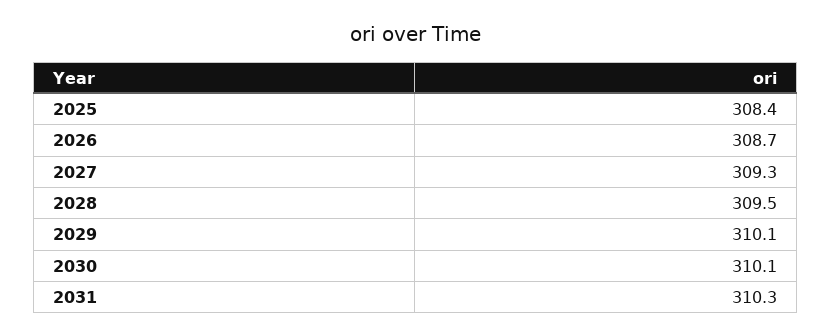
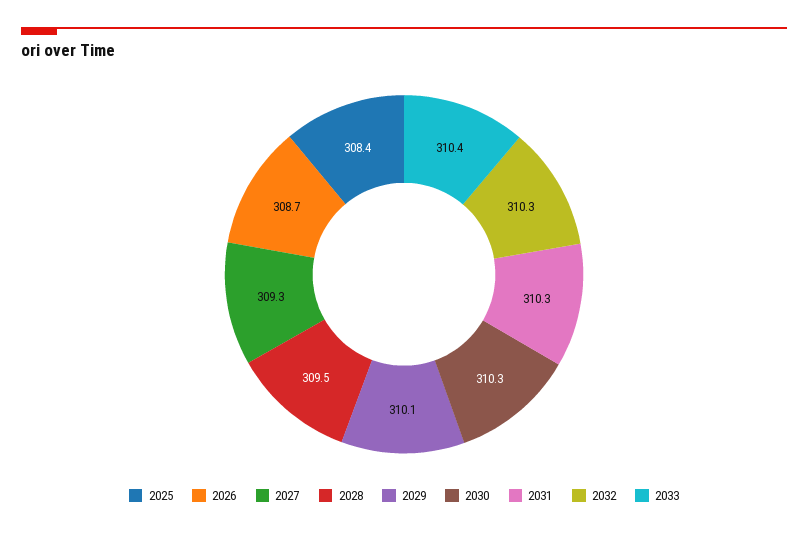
2030: 310.1 -> 310.3
2032: none -> 310.3
2033: none -> 310.4

